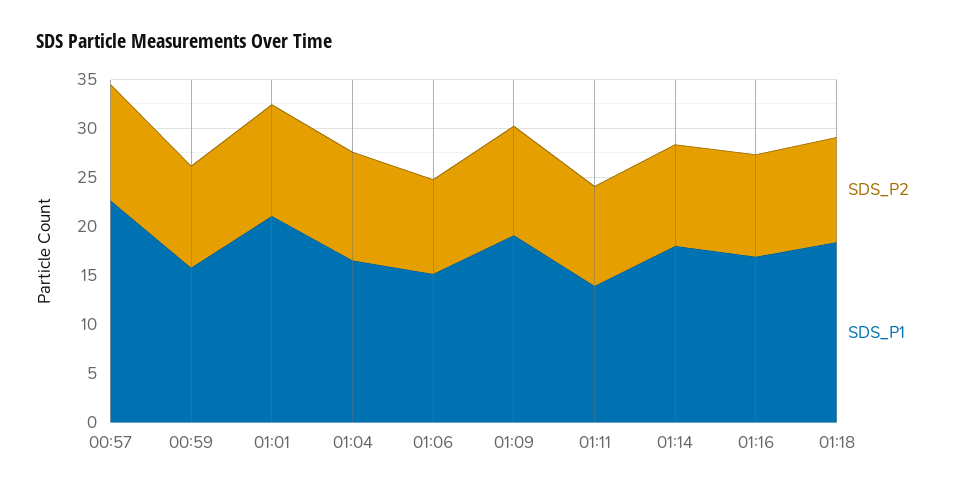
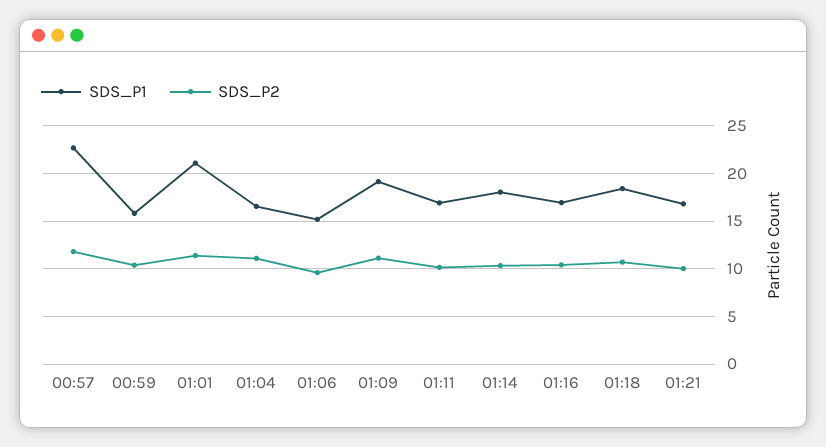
SDS_P1, 01:11: 14 -> 17
SDS_P1, 01:21: none -> 17
SDS_P2, 01:21: none -> 10

